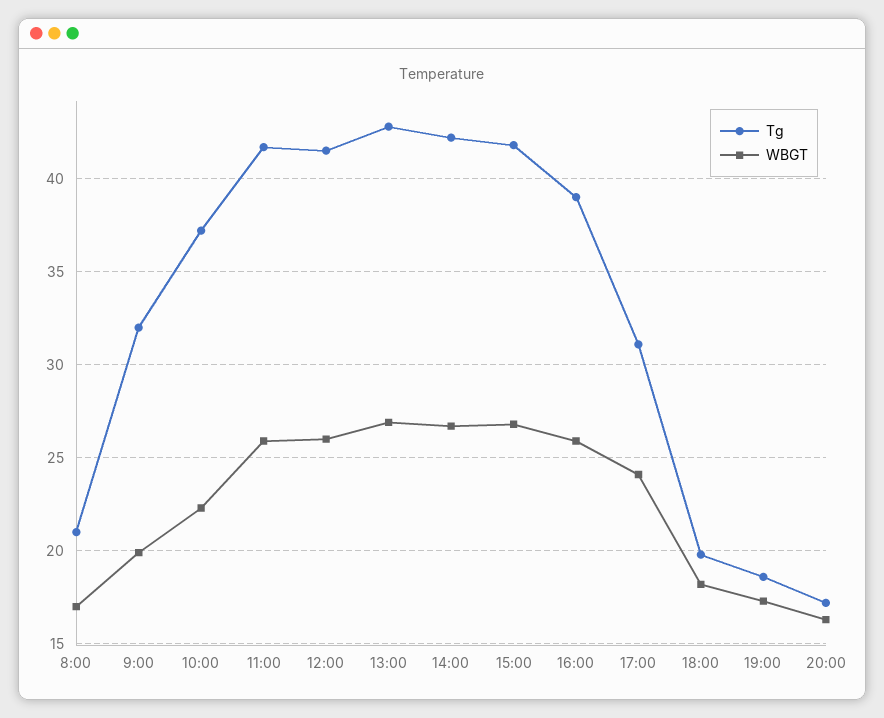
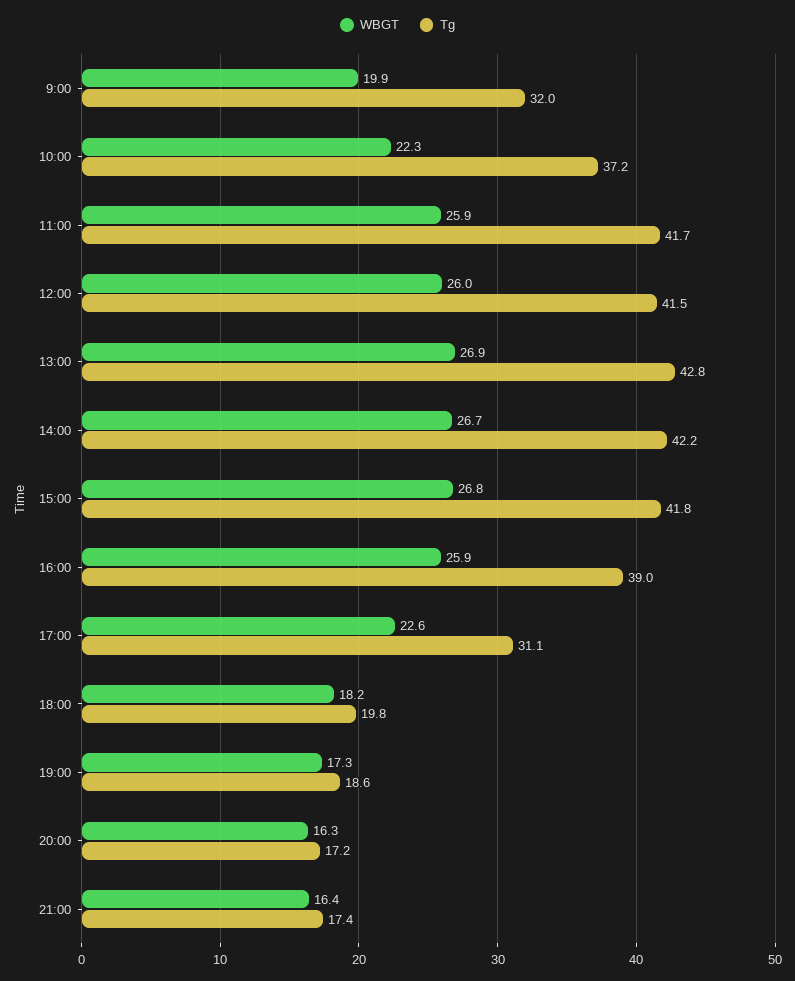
Tg, 8:00: 21 -> none
WBGT, 8:00: 17 -> none
WBGT, 17:00: 24 -> 22.6
WBGT, 21:00: none -> 16.4
Tg, 21:00: none -> 17.4

